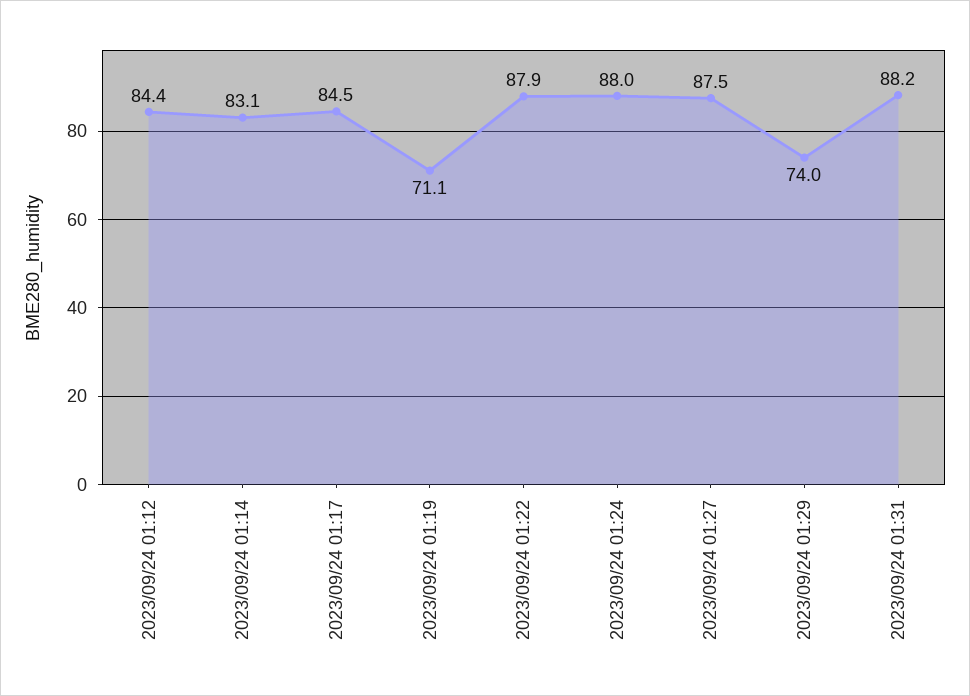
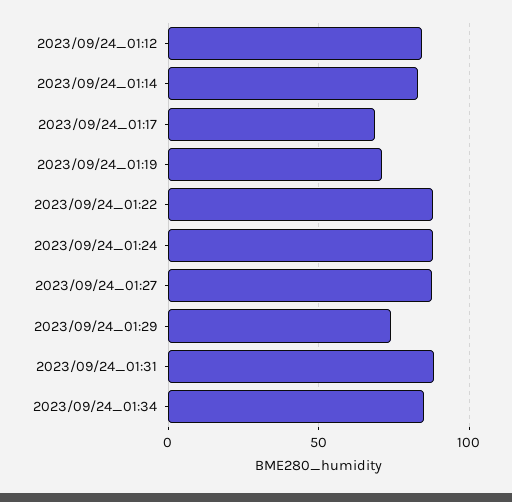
2023/09/24 01:17: 84.5 -> 70
2023/09/24_01:34: none -> 85

